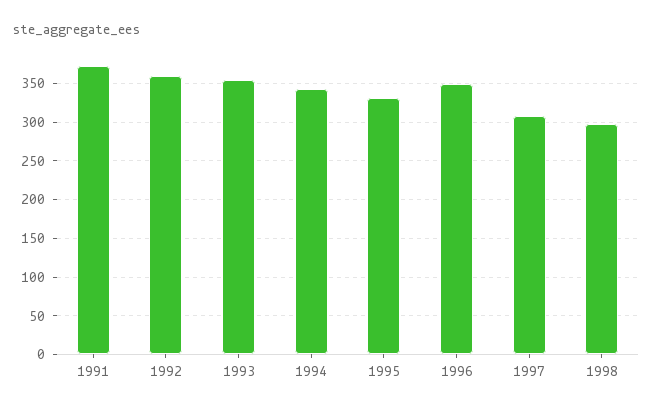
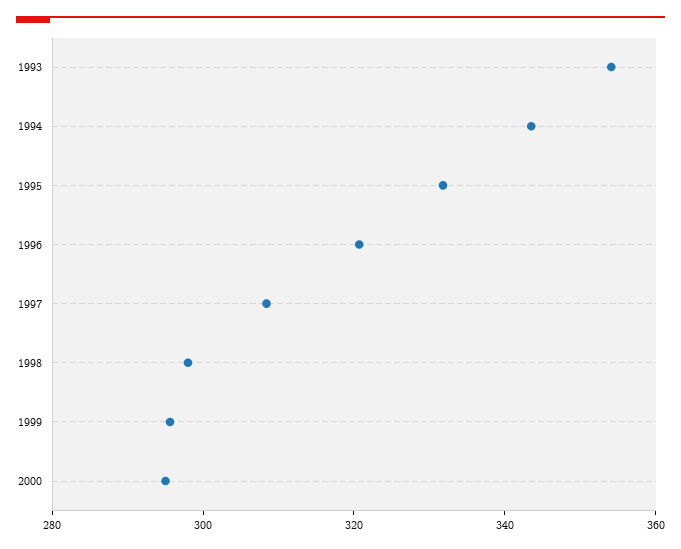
1991: 370 -> none
1992: 360 -> none
1996: 350 -> 320
1999: none -> 295
2000: none -> 295

